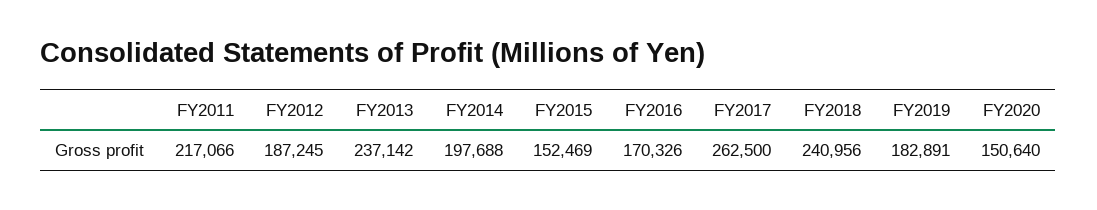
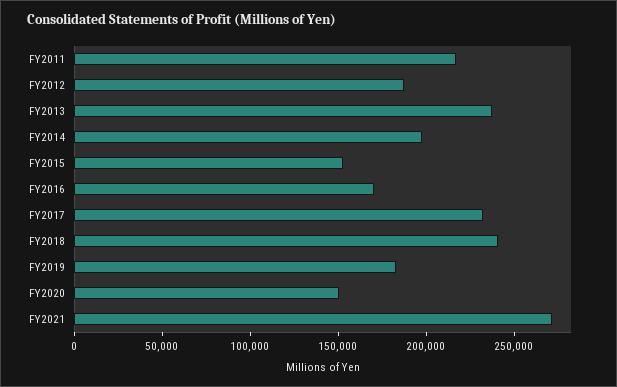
FY2017: 262500 -> 230000
FY2021: none -> 270000

